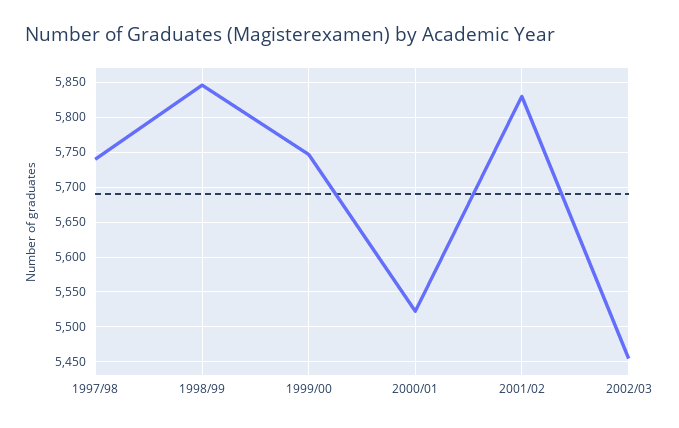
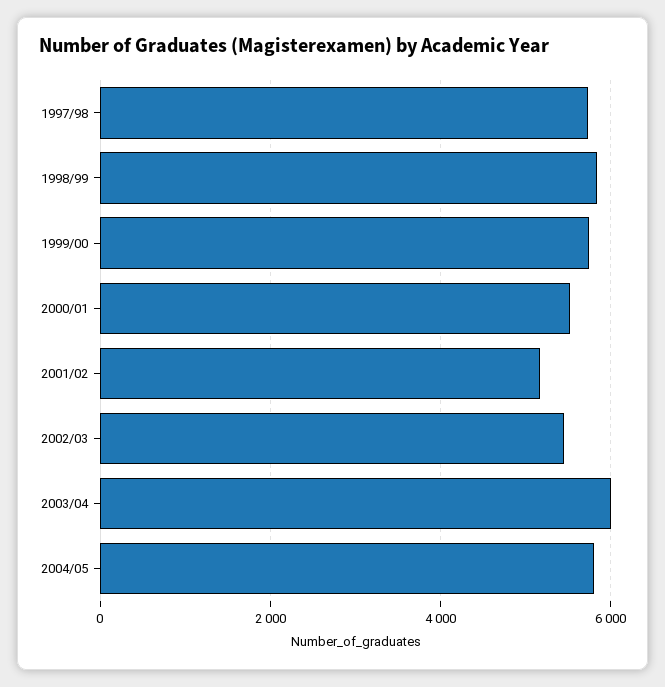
2001/02: 5830 -> 5200
2003/04: none -> 6000
2004/05: none -> 5800

